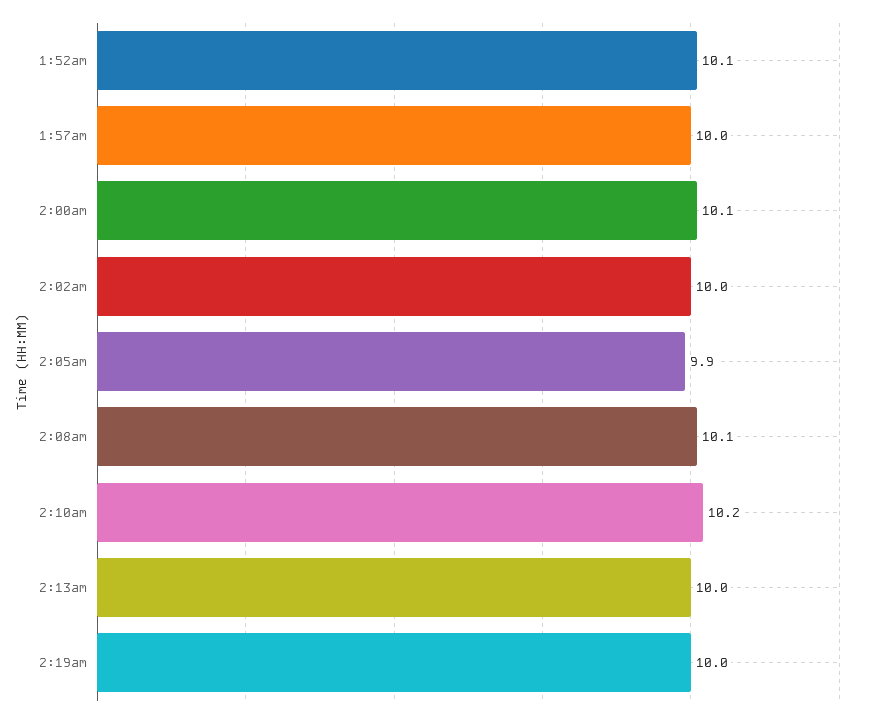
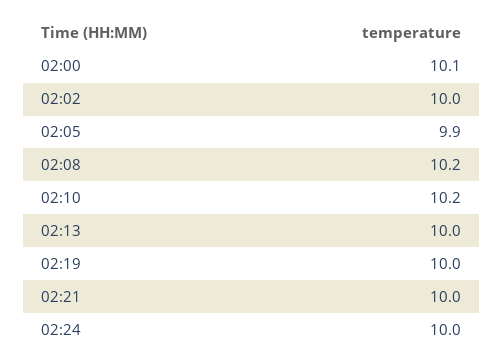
1:52am: 10.1 -> none
1:57am: 10 -> none
2:08am: 10.1 -> 10.2
02:21: none -> 10
02:24: none -> 10

